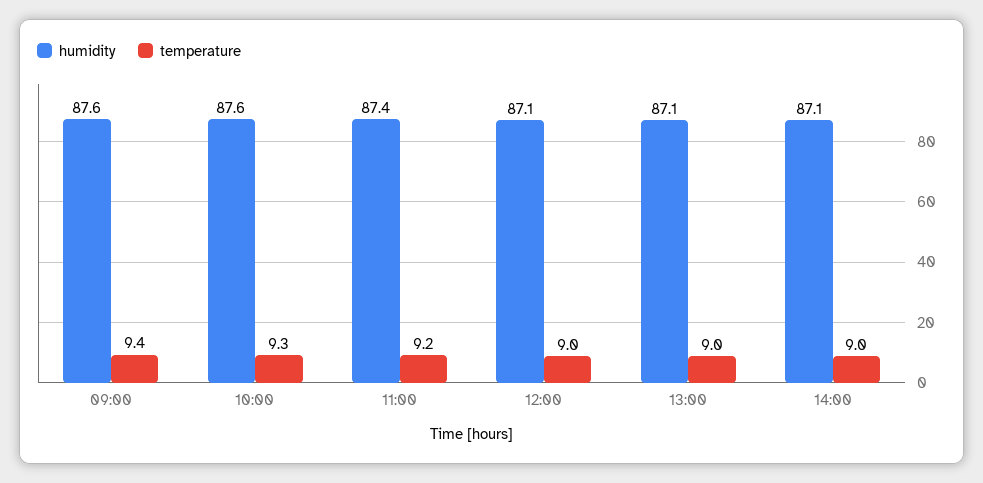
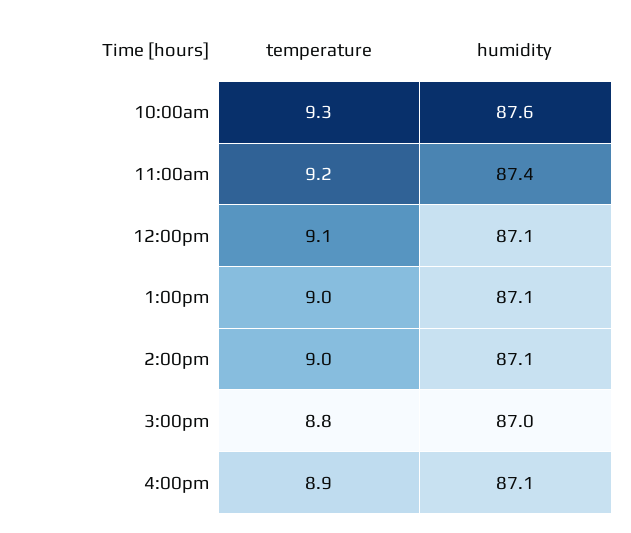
humidity, 09:00: 87.6 -> none
temperature, 09:00: 9.4 -> none
temperature, 12:00: 9 -> 9.1
temperature, 3:00pm: none -> 8.8
humidity, 3:00pm: none -> 87
temperature, 4:00pm: none -> 8.9
humidity, 4:00pm: none -> 87.1

